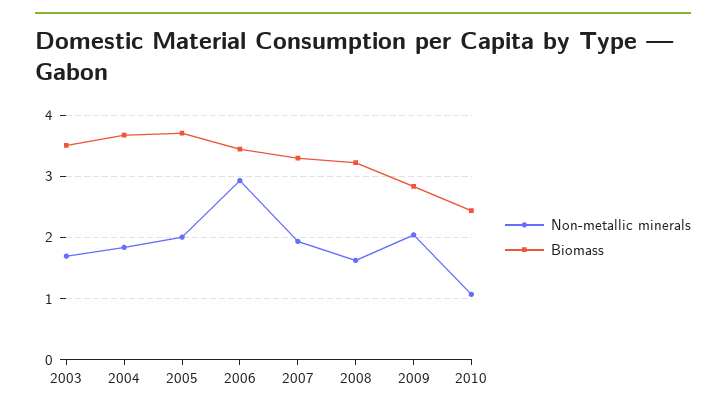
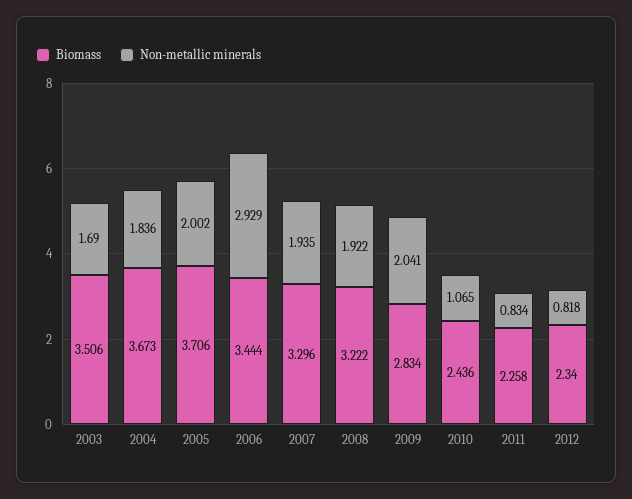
Non-metallic minerals, 2008: 1.6 -> 1.922
Biomass, 2011: none -> 2.258
Non-metallic minerals, 2011: none -> 0.834
Biomass, 2012: none -> 2.34
Non-metallic minerals, 2012: none -> 0.818

